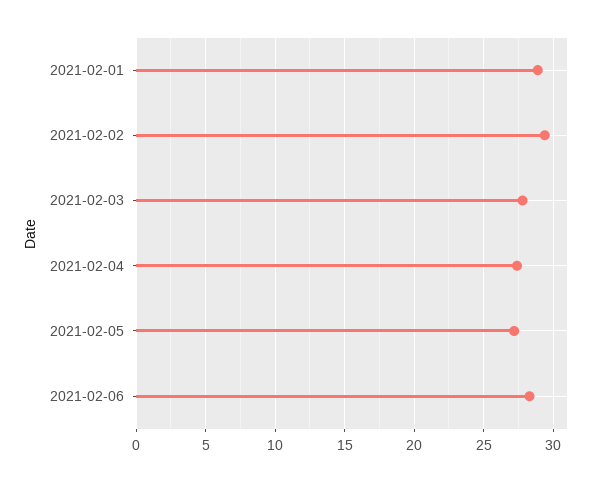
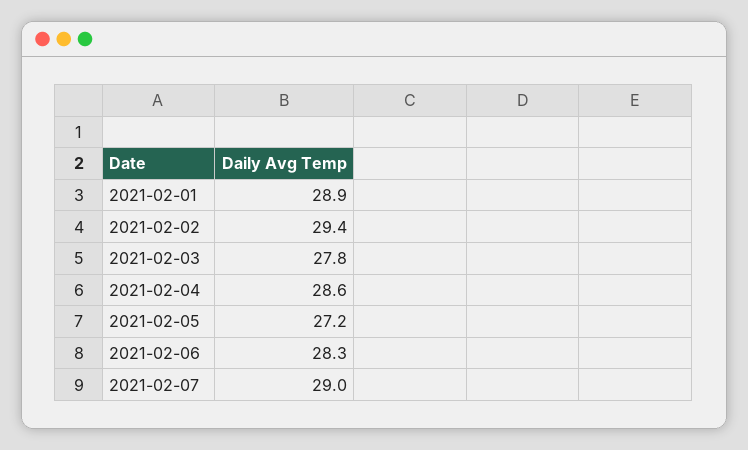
2021-02-04: 27.5 -> 28.6
2021-02-07: none -> 29

